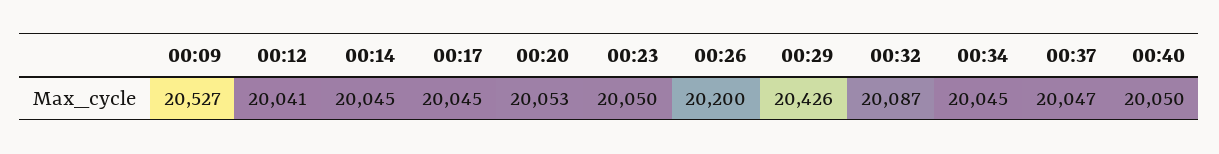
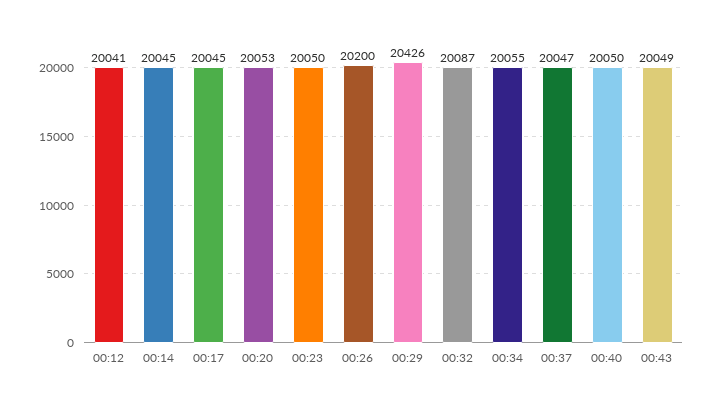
00:09: 20527 -> none
00:34: 20045 -> 20055
00:43: none -> 20049

